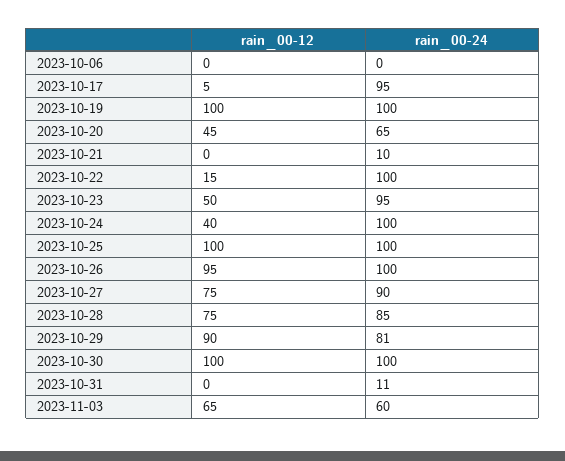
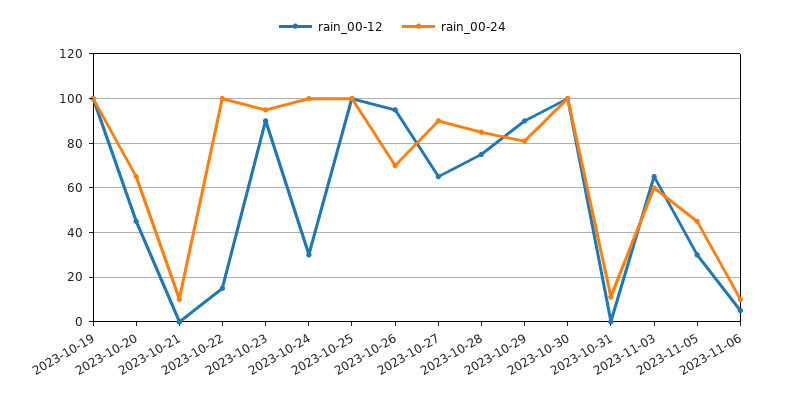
rain_00-12, 2023-10-06: 0 -> none
rain_00-24, 2023-10-06: 0 -> none
rain_00-12, 2023-10-17: 5 -> none
rain_00-24, 2023-10-17: 95 -> none
rain_00-12, 2023-10-23: 50 -> 90
rain_00-12, 2023-10-24: 40 -> 30
rain_00-24, 2023-10-26: 100 -> 70
rain_00-12, 2023-10-27: 75 -> 65
rain_00-12, 2023-11-05: none -> 30
rain_00-24, 2023-11-05: none -> 45
rain_00-12, 2023-11-06: none -> 5
rain_00-24, 2023-11-06: none -> 10

